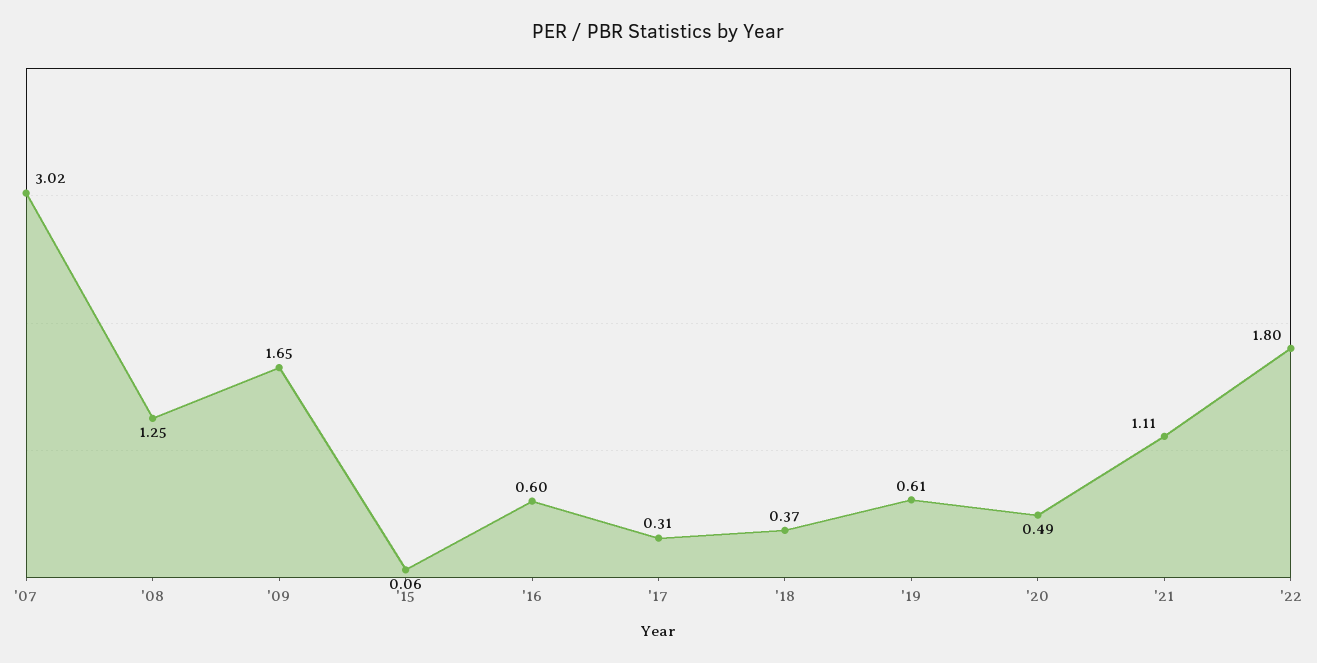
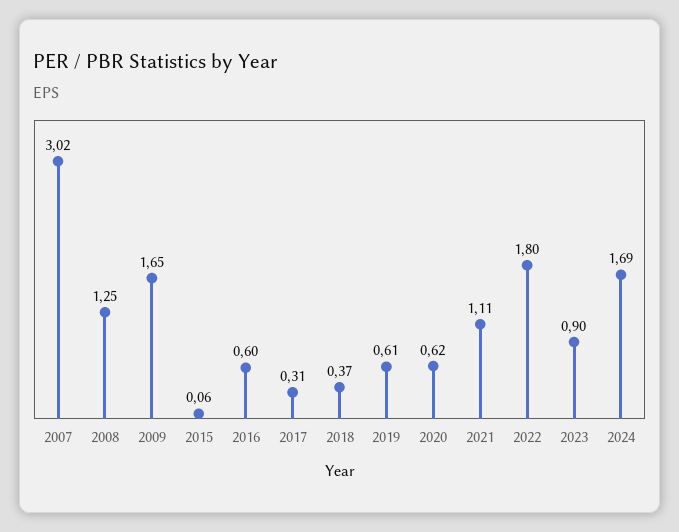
'20: 0.49 -> 0.62
2023: none -> 0.9
2024: none -> 1.69

